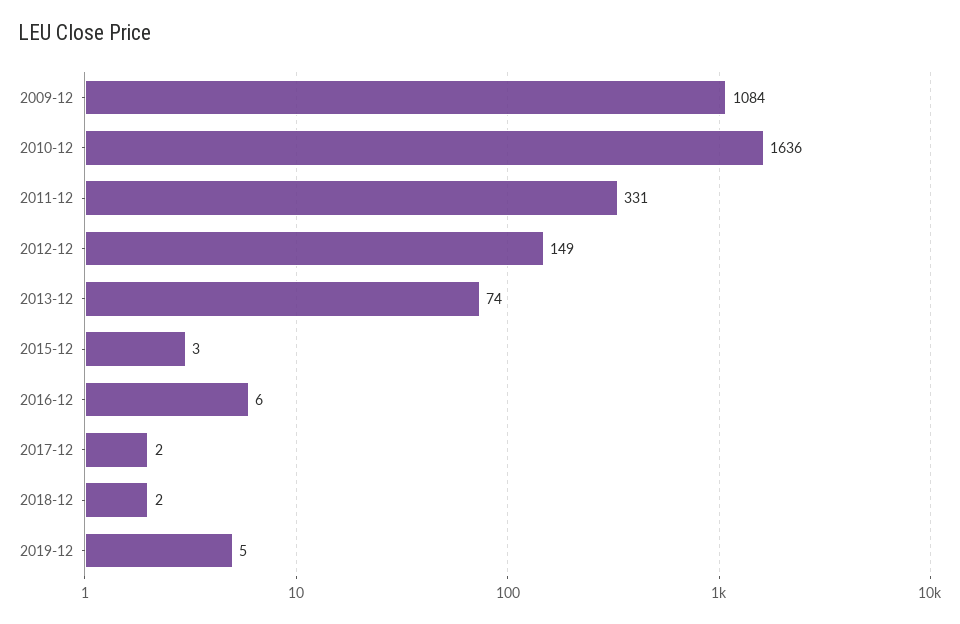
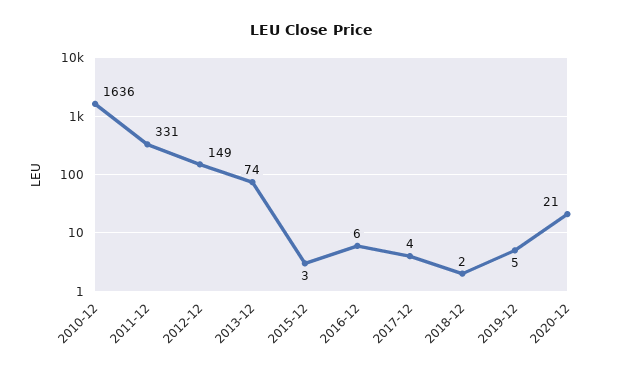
2009-12: 1084 -> none
2017-12: 2 -> 4
2020-12: none -> 21

